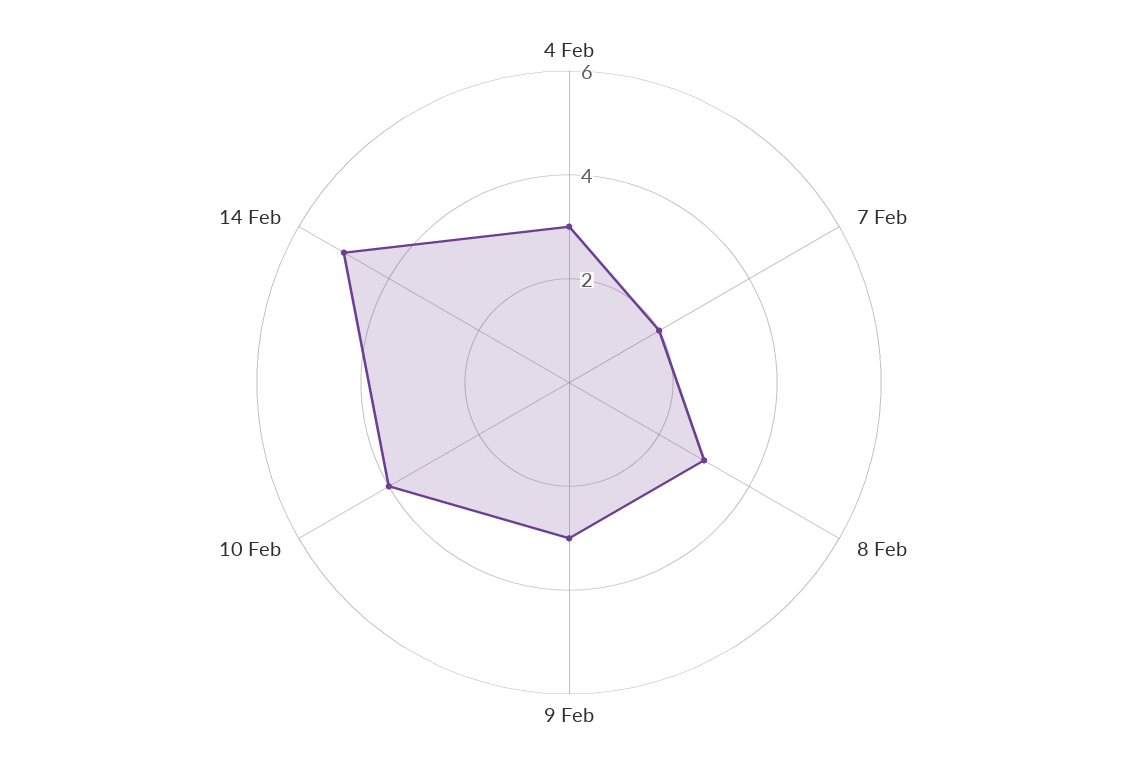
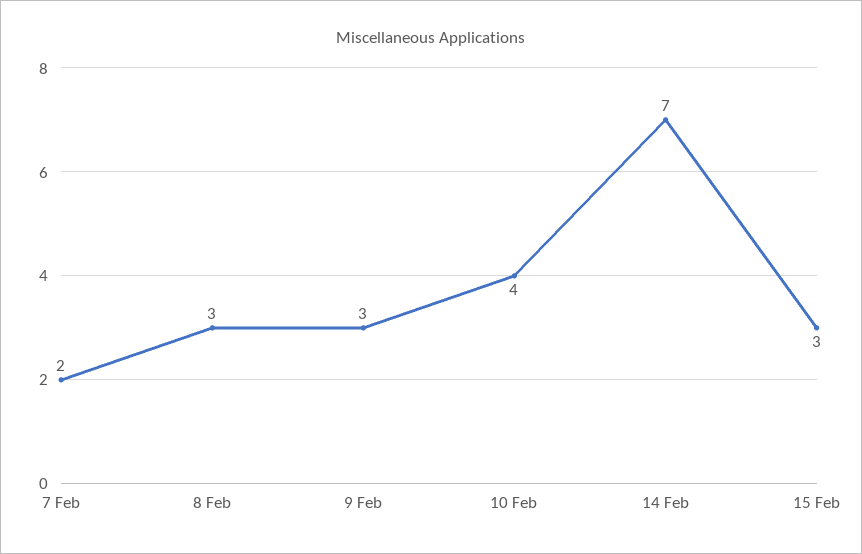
4 Feb: 3 -> none
14 Feb: 5 -> 7
15 Feb: none -> 3

